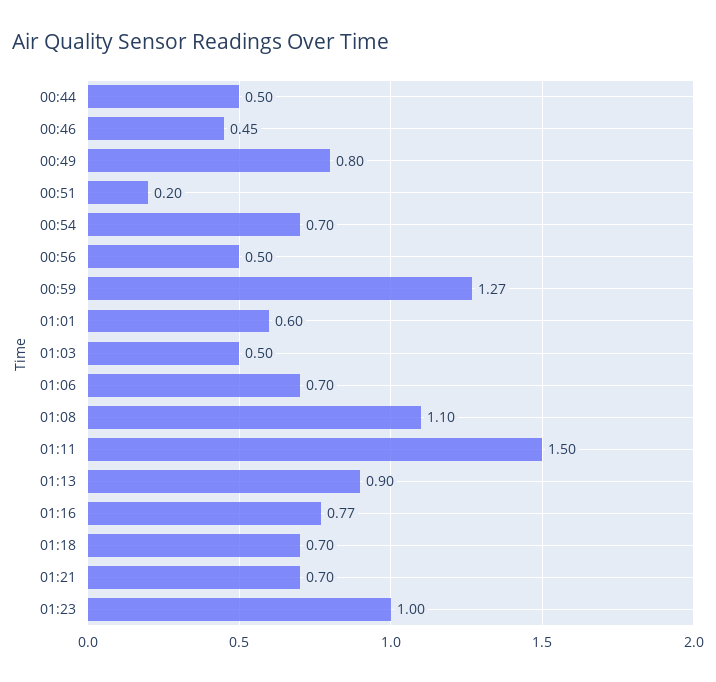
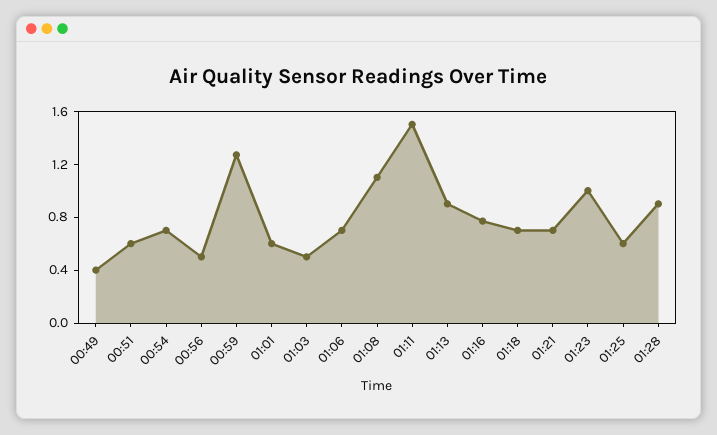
00:44: 0.5 -> none
00:46: 0.45 -> none
00:49: 0.8 -> 0.4
00:51: 0.2 -> 0.6
01:25: none -> 0.6
01:28: none -> 0.9

